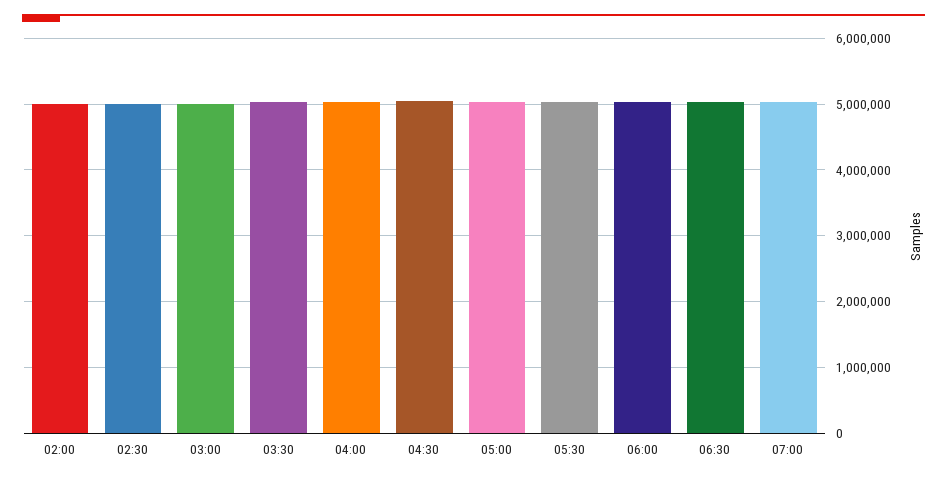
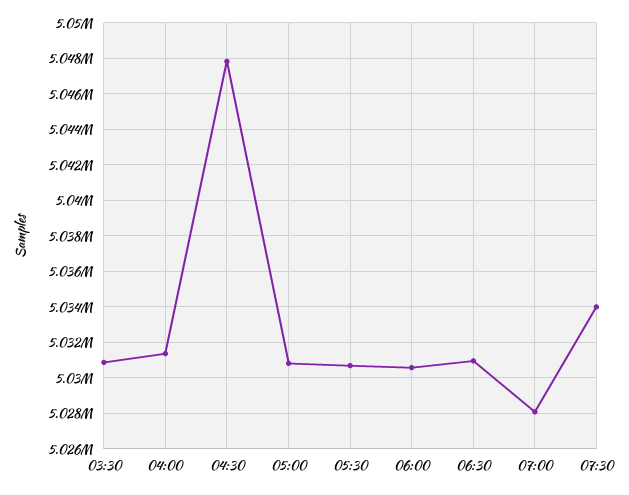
02:00: 5000000 -> none
02:30: 5000000 -> none
03:00: 5000000 -> none
07:30: none -> 5034000

